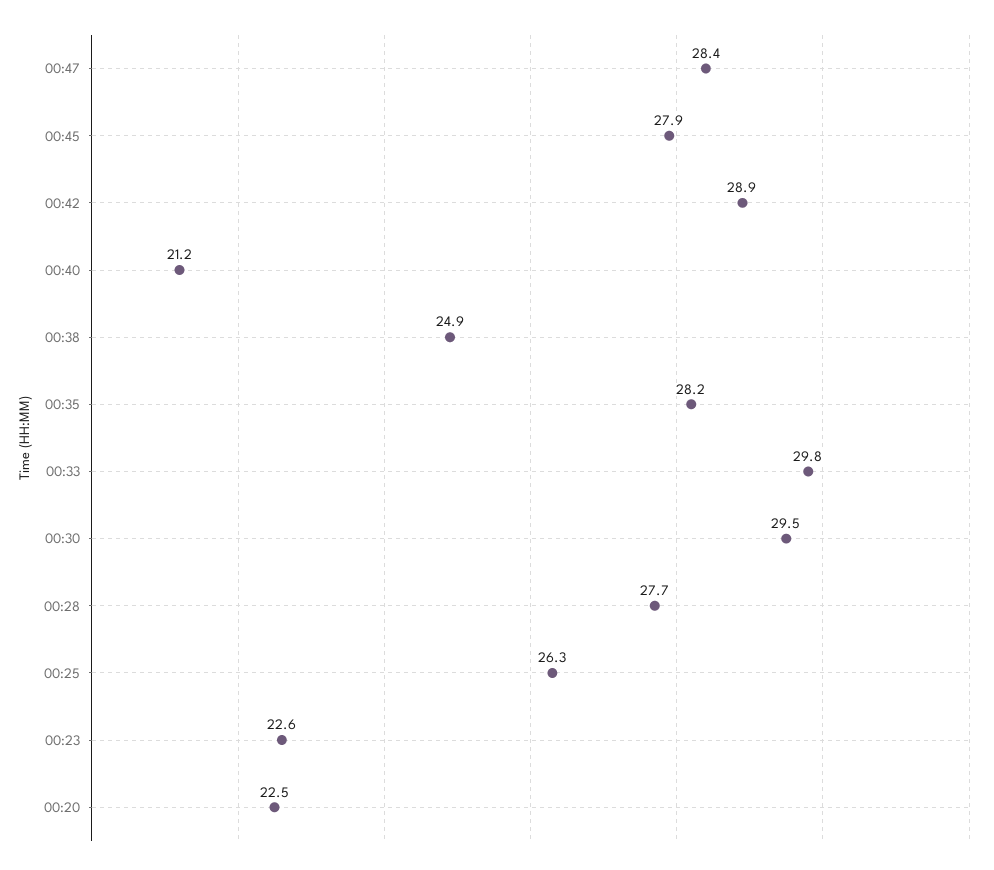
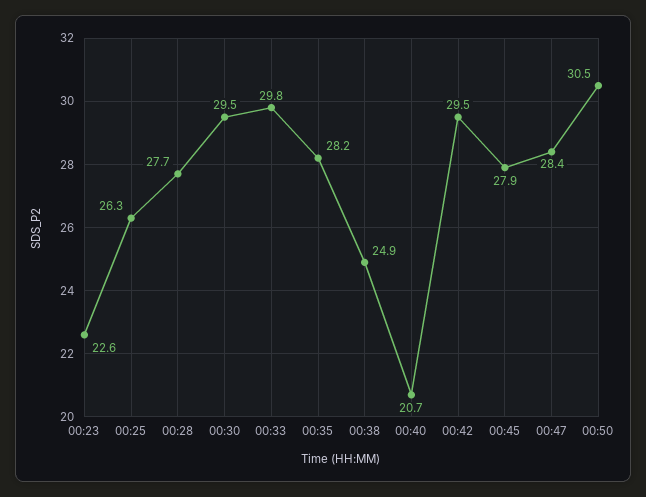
00:42: 28.9 -> 29.5
00:40: 21.2 -> 20.7
00:20: 22.5 -> none
00:50: none -> 30.5

